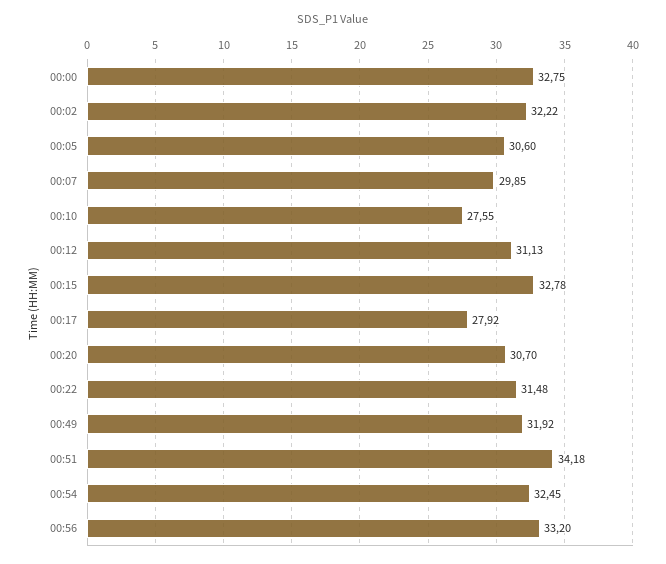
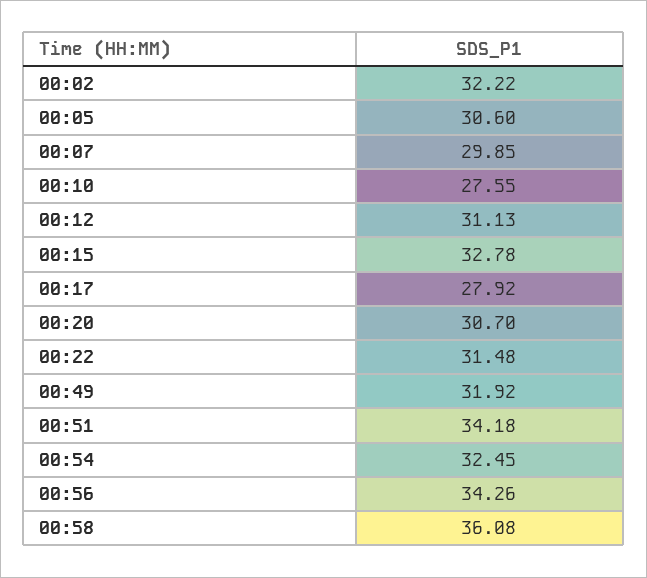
00:00: 32.75 -> none
00:56: 33.2 -> 34.26
00:58: none -> 36.08

